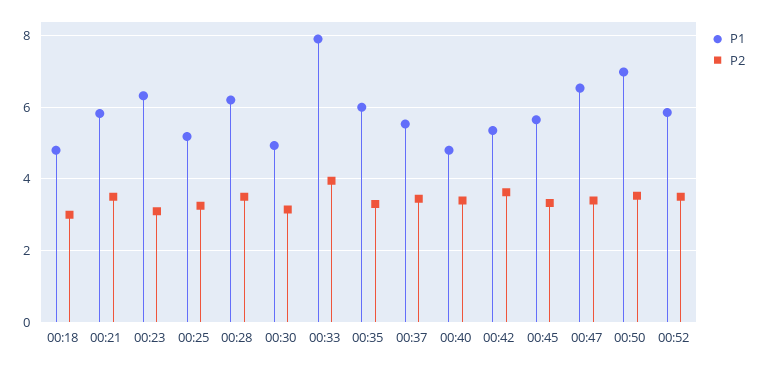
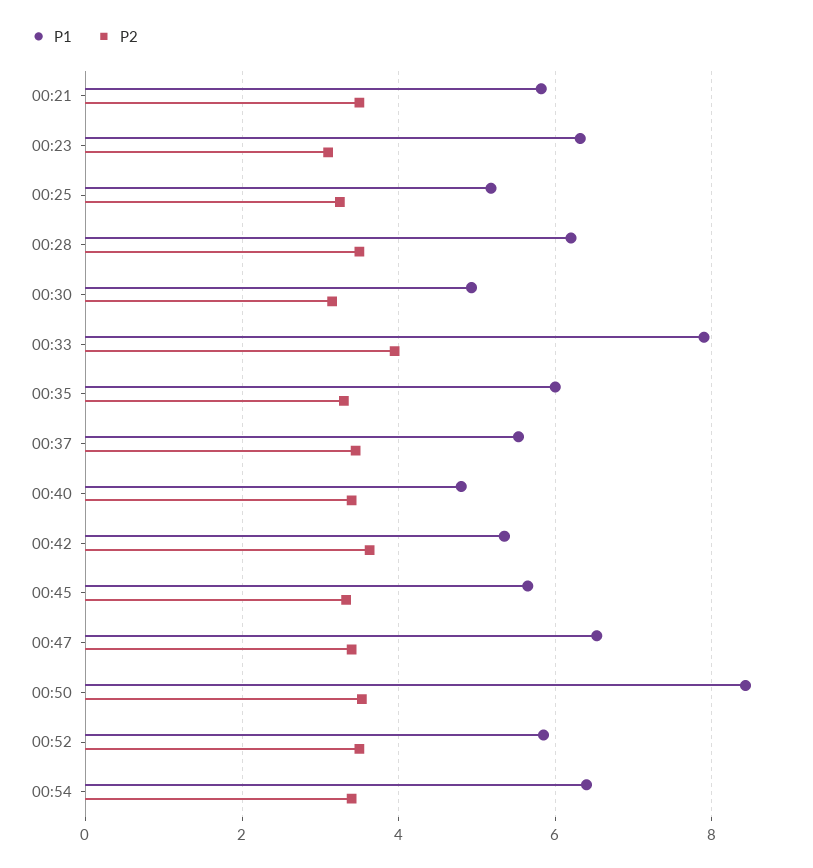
P1, 00:18: 4.8 -> none
P2, 00:18: 3 -> none
P1, 00:50: 7 -> 8.4
P1, 00:54: none -> 6.4
P2, 00:54: none -> 3.4

